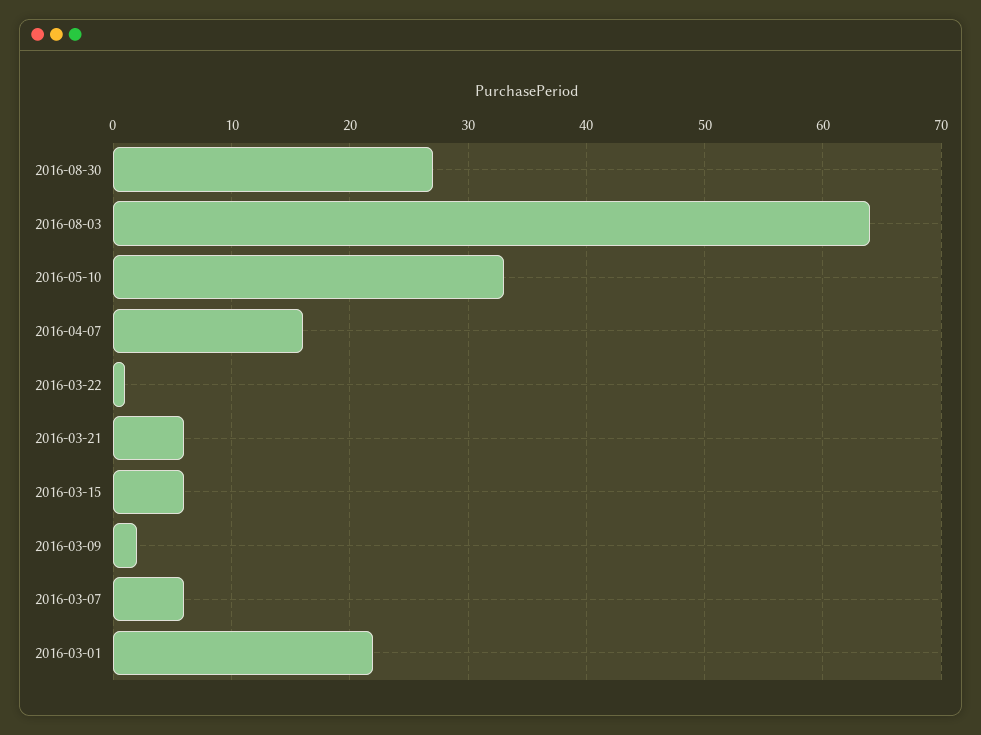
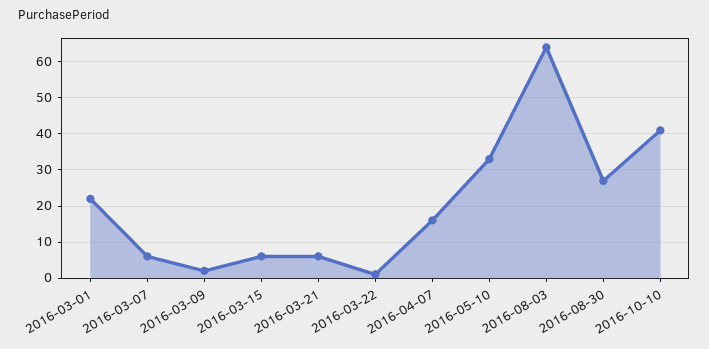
2016-10-10: none -> 40

